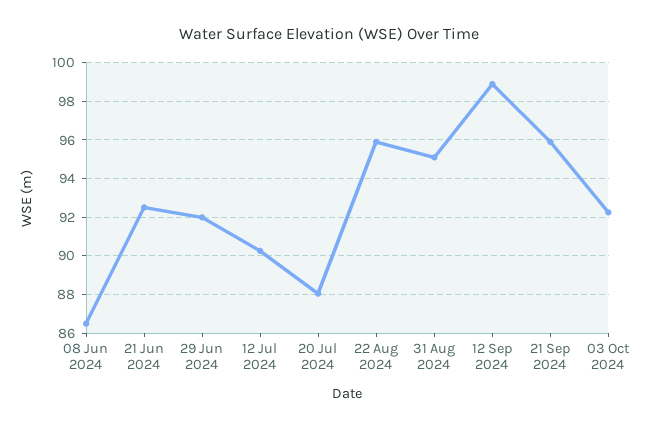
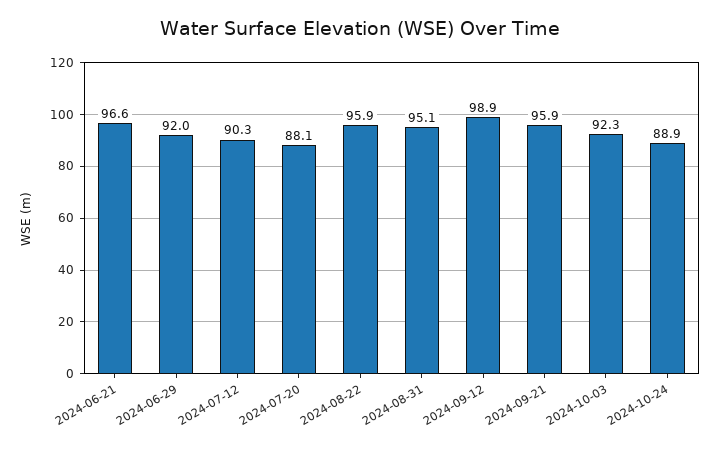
08 Jun 2024: 86.5 -> none
21 Jun 2024: 92.5 -> 96.6
2024-10-24: none -> 88.9

